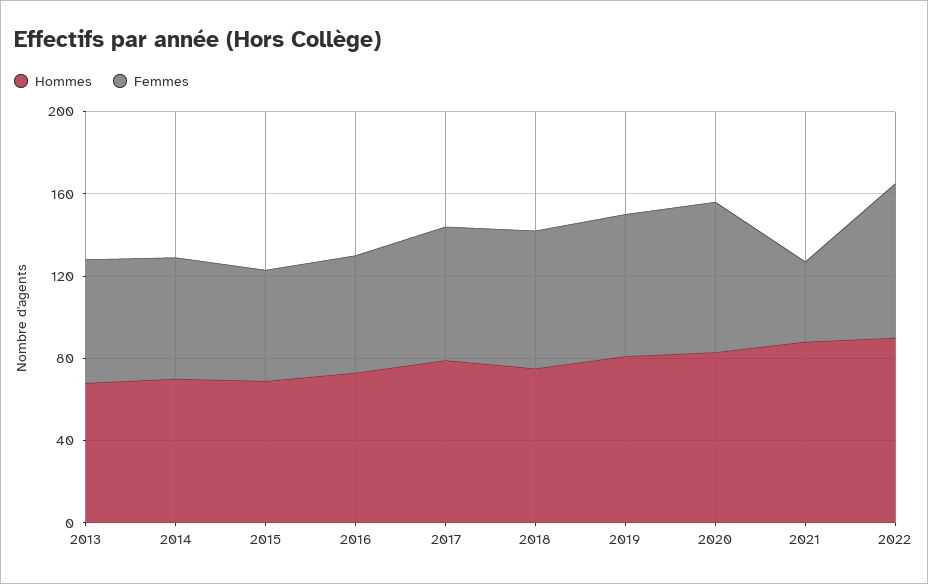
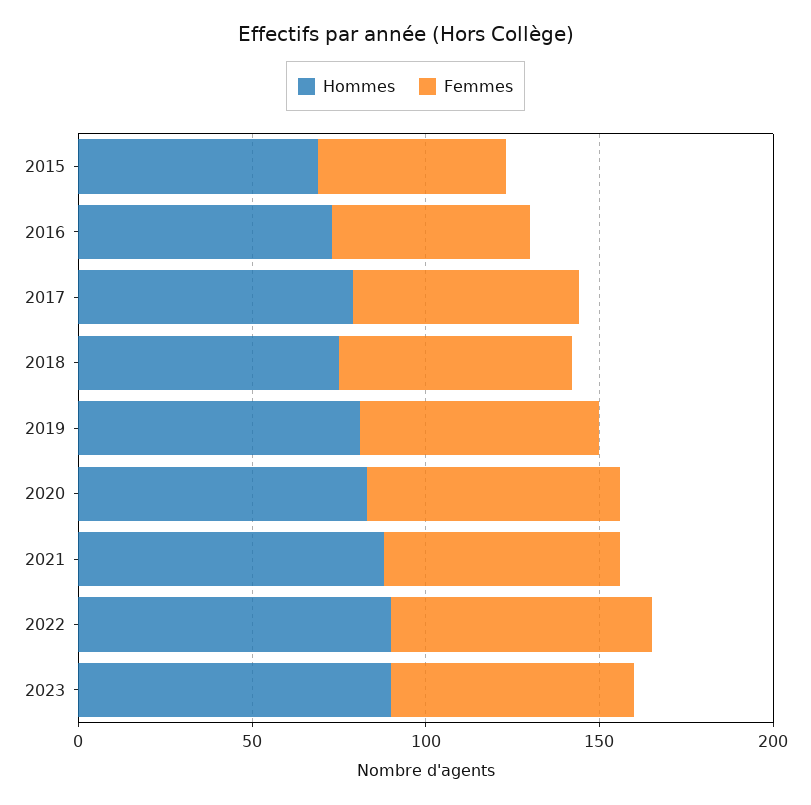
Hommes, 2013: 70 -> none
Femmes, 2013: 60 -> none
Hommes, 2014: 70 -> none
Femmes, 2014: 60 -> none
Femmes, 2021: 40 -> 70
Hommes, 2023: none -> 90
Femmes, 2023: none -> 70

